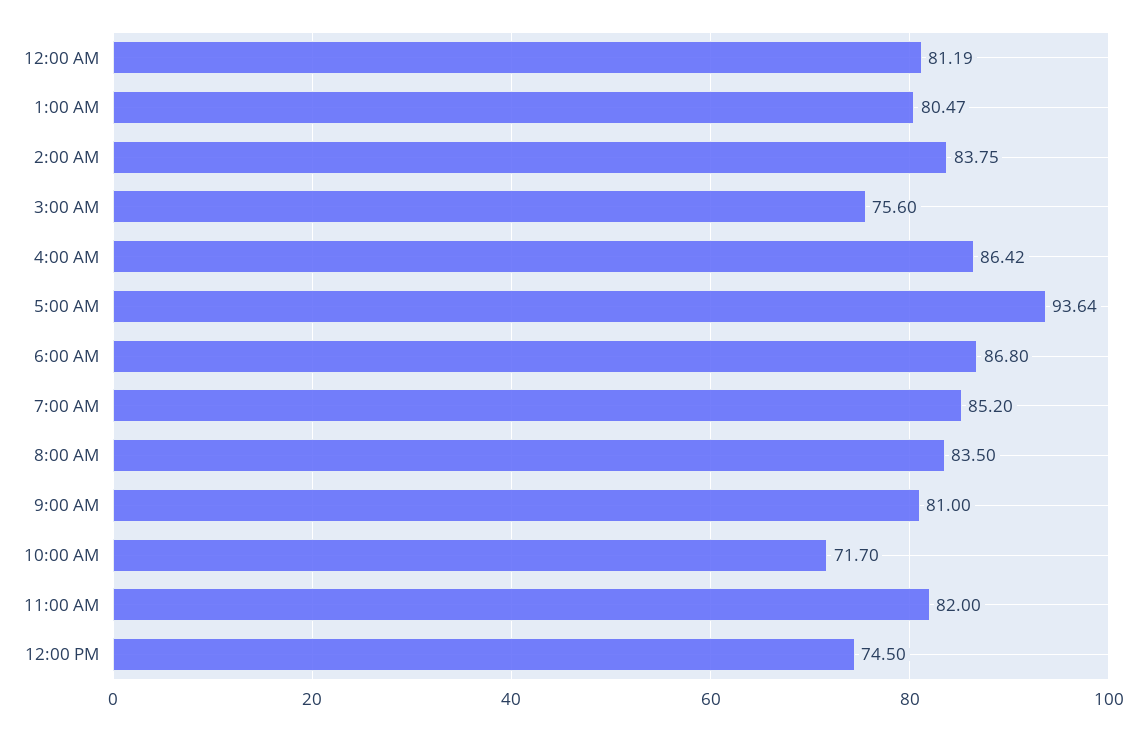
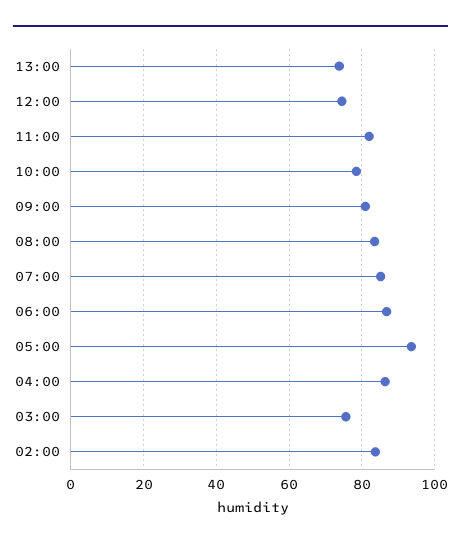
12:00 AM: 81.19 -> none
1:00 AM: 80.47 -> none
10:00 AM: 71.7 -> 78
13:00: none -> 74

